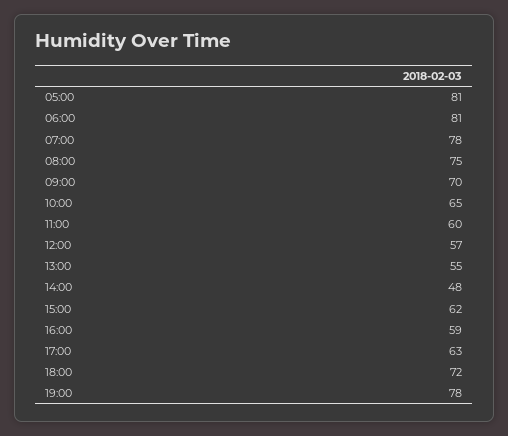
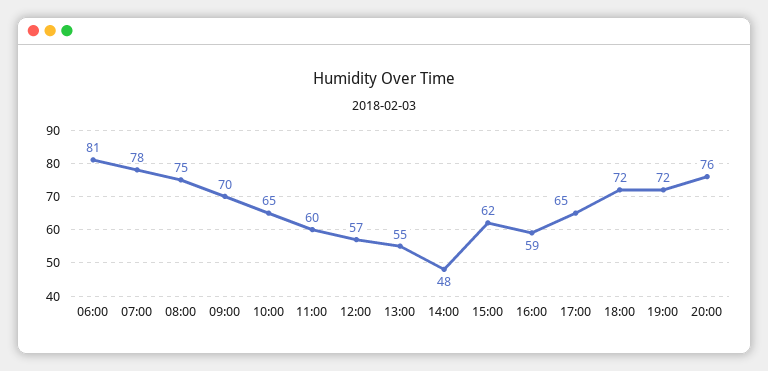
05:00: 81 -> none
17:00: 63 -> 65
19:00: 78 -> 72
20:00: none -> 76

